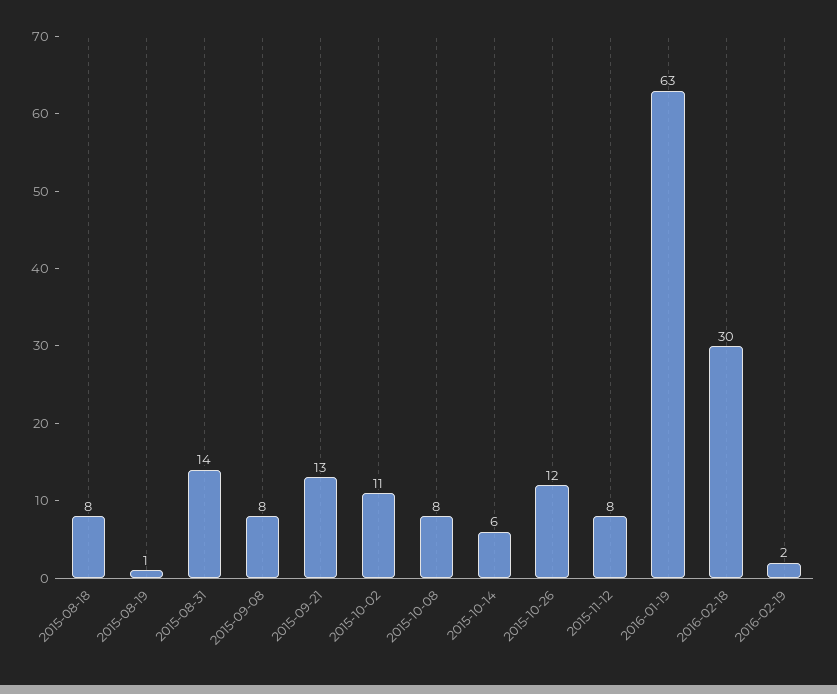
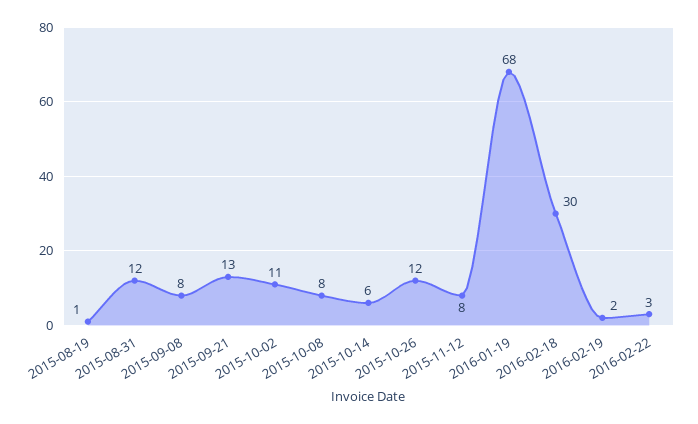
2015-08-18: 8 -> none
2015-08-31: 14 -> 12
2016-01-19: 63 -> 68
2016-02-22: none -> 3

